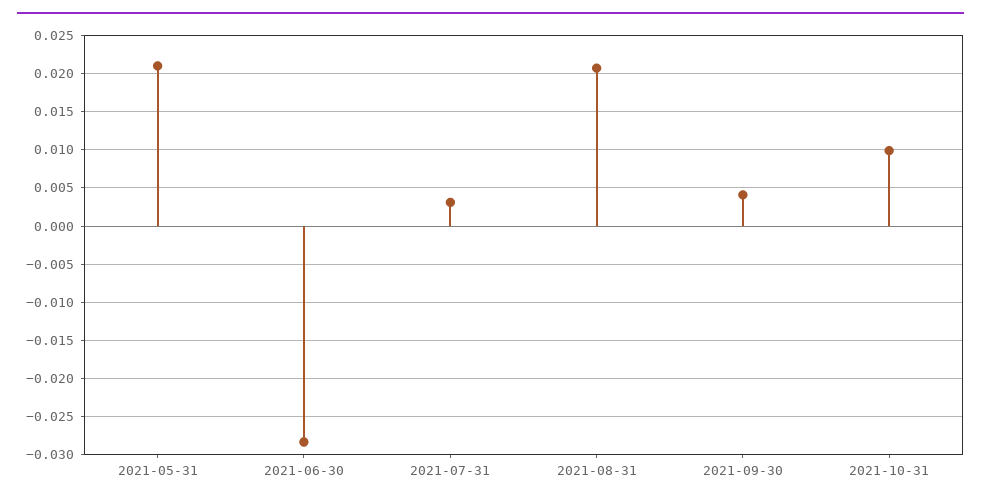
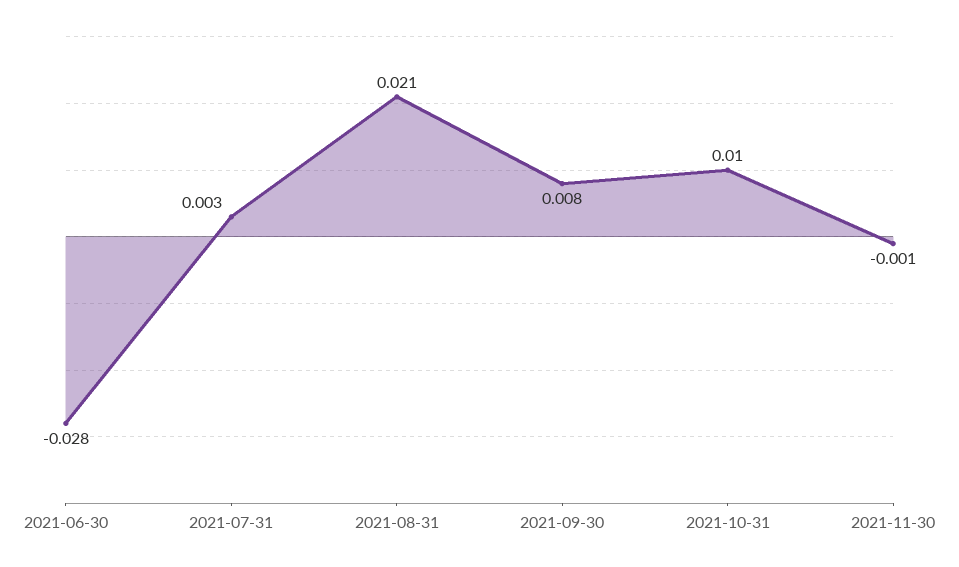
2021-05-31: 0.021 -> none
2021-09-30: 0.004 -> 0.008
2021-11-30: none -> -0.001

